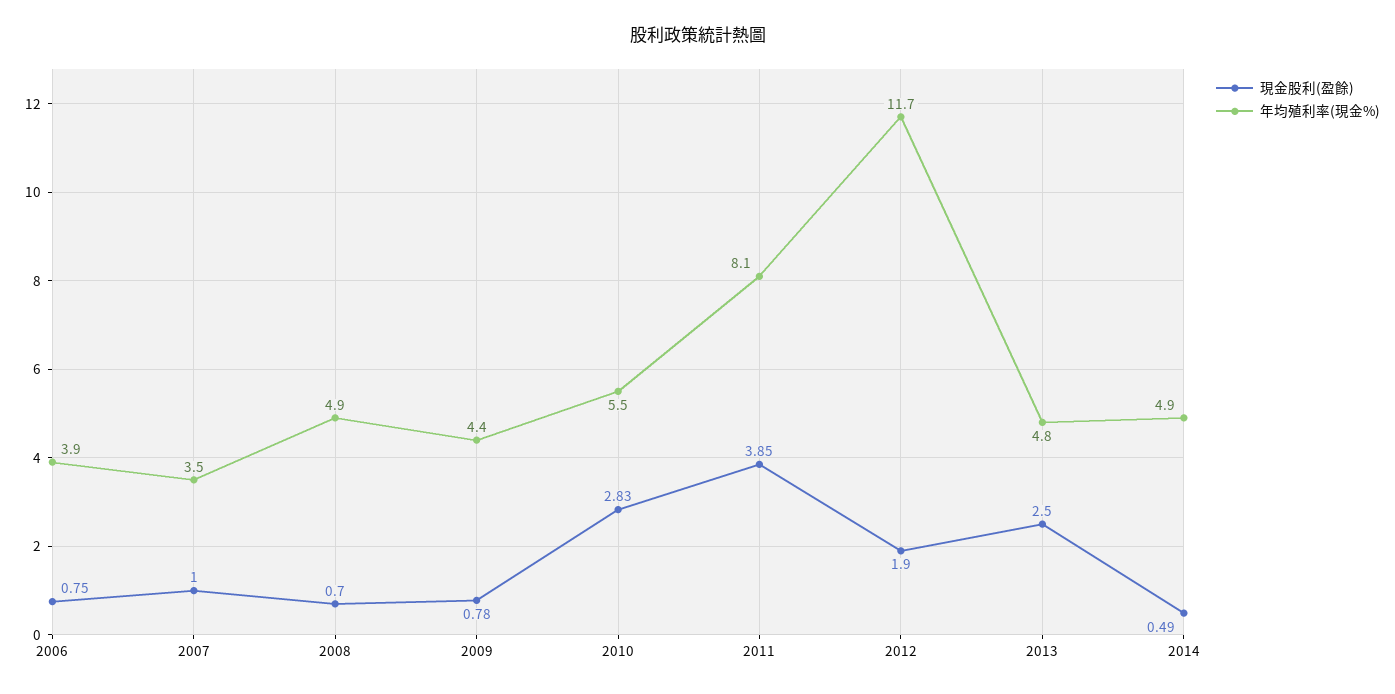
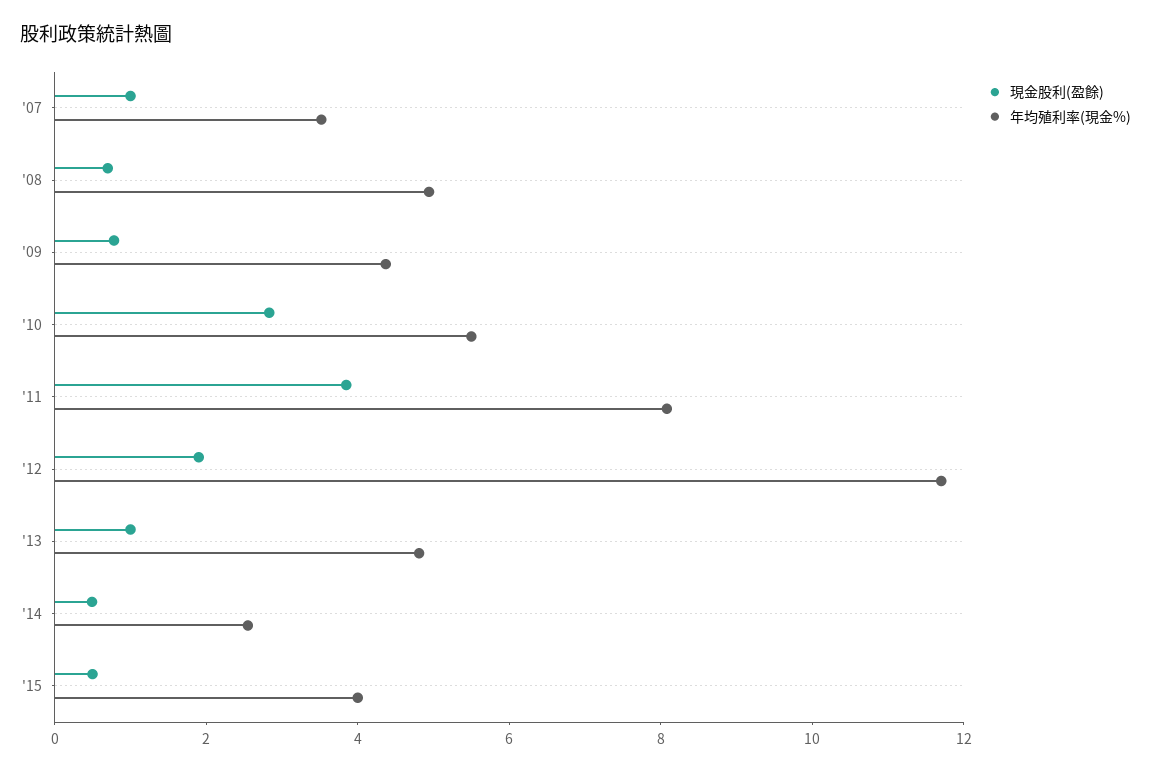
現金股利(盈餘), 2006: 0.75 -> none
年均殖利率(現金%), 2006: 3.9 -> none
現金股利(盈餘), 2013: 2.5 -> 1
年均殖利率(現金%), 2014: 4.9 -> 2.5
現金股利(盈餘), '15: none -> 0.5
年均殖利率(現金%), '15: none -> 4

